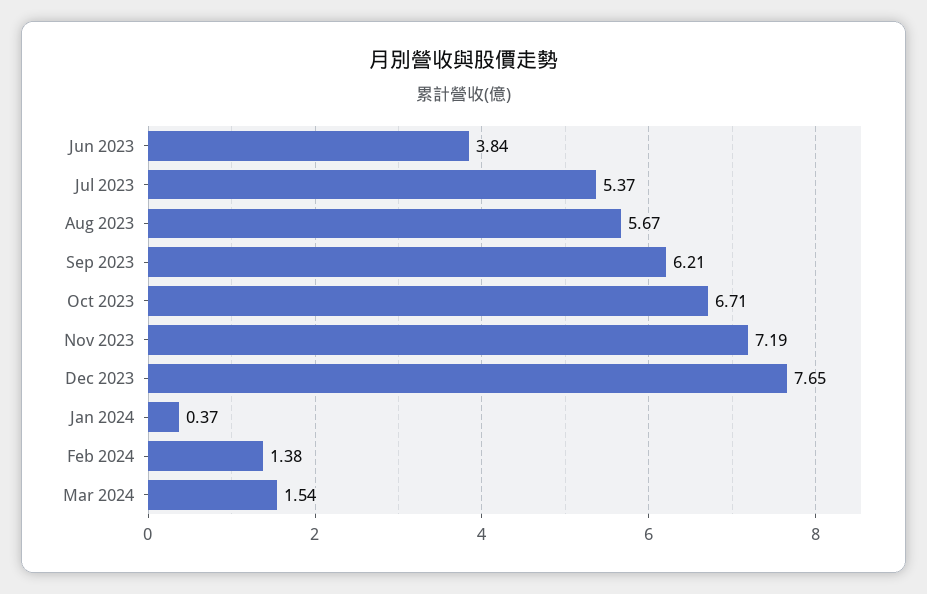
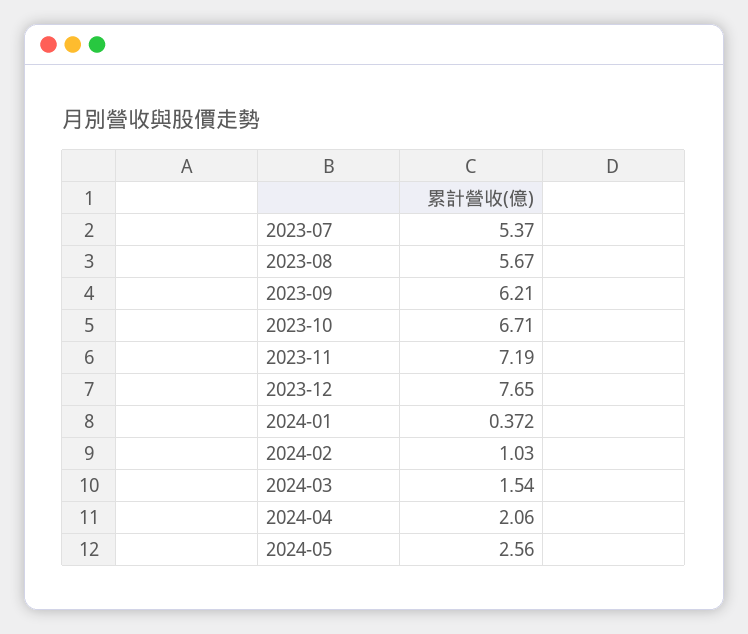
Jun 2023: 3.84 -> none
Feb 2024: 1.38 -> 1.03
2024-04: none -> 2.06
2024-05: none -> 2.56

